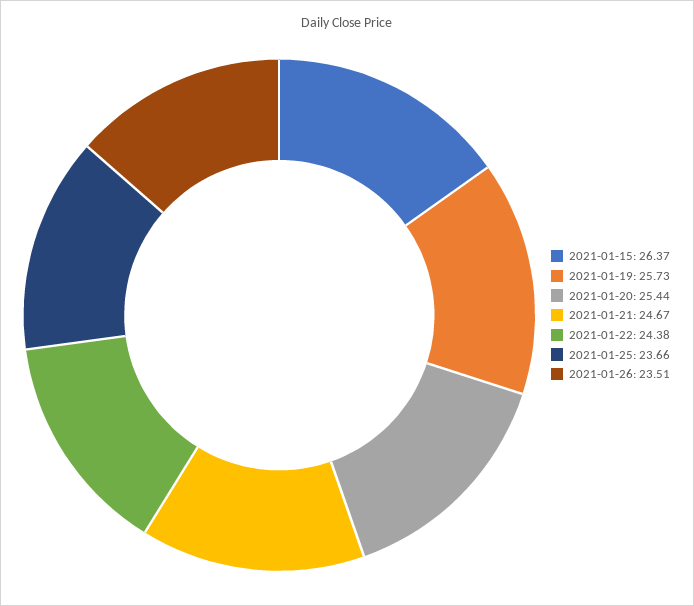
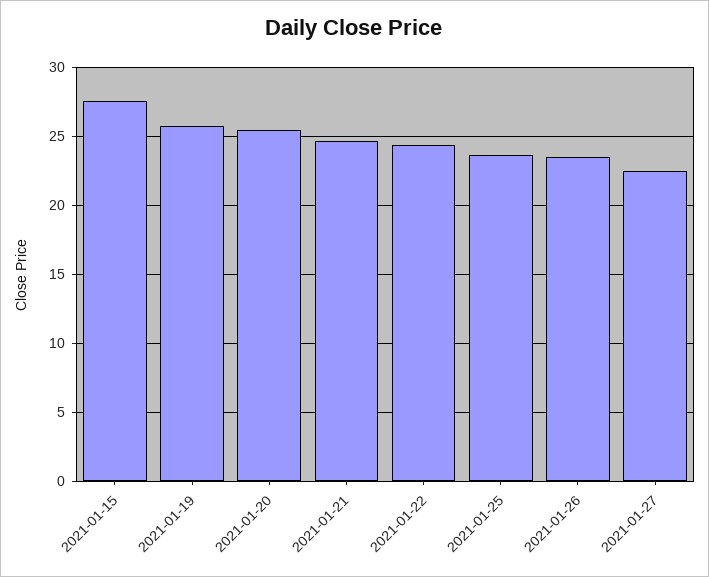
2021-01-15: 26.37 -> 27.5
2021-01-27: none -> 22.5

